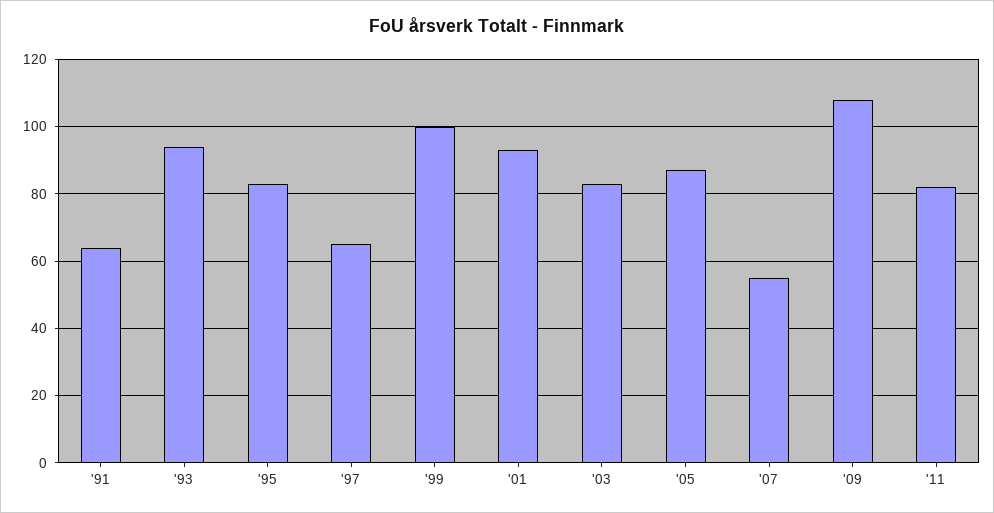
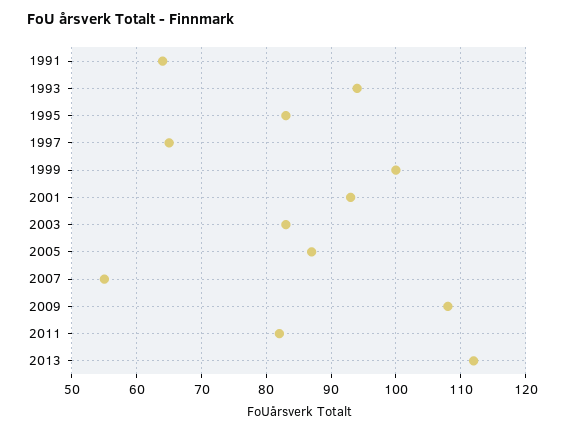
2013: none -> 112

